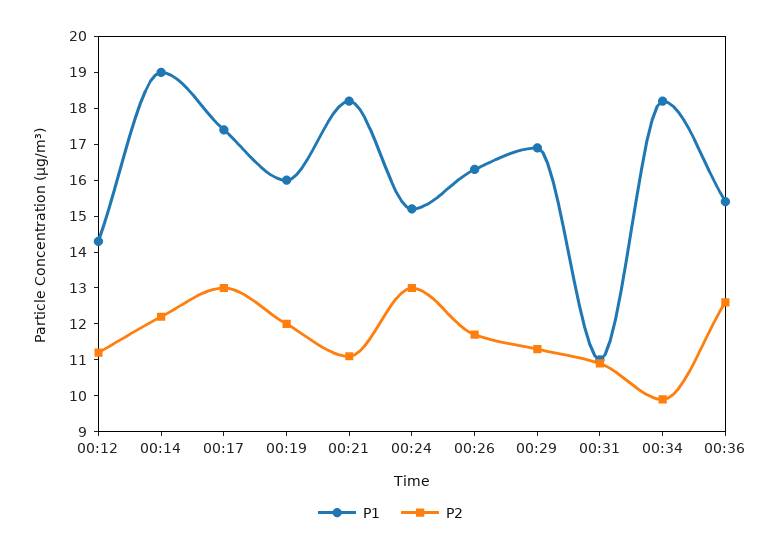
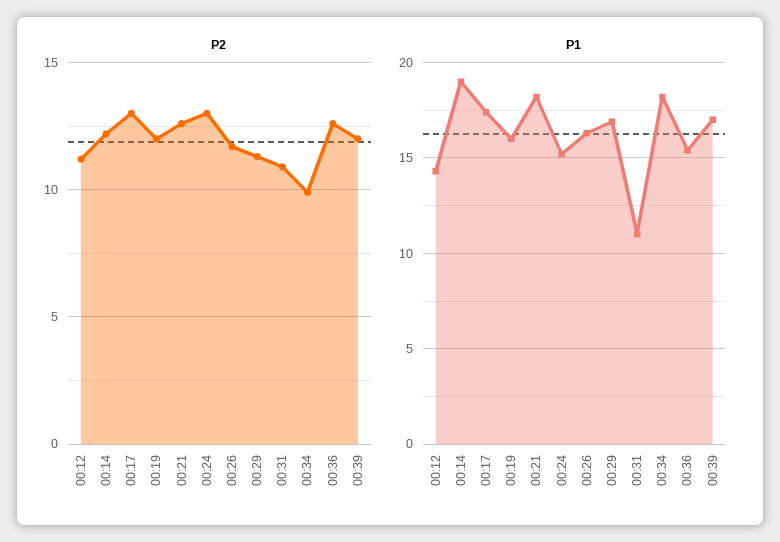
P2, 00:21: 11 -> 12.5
P2, 00:39: none -> 12
P1, 00:39: none -> 17

